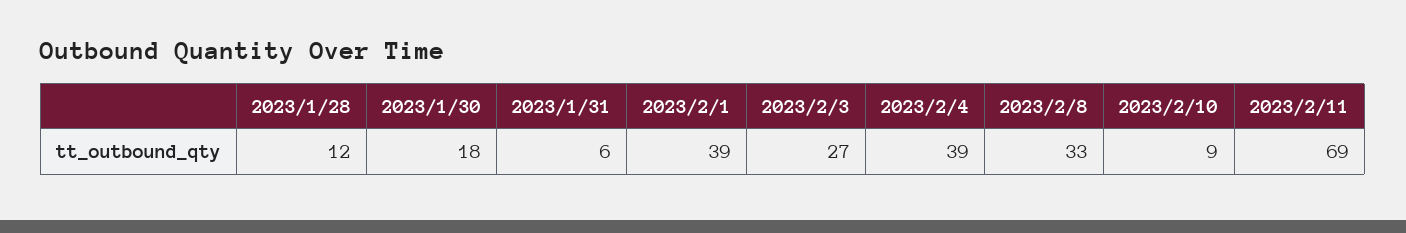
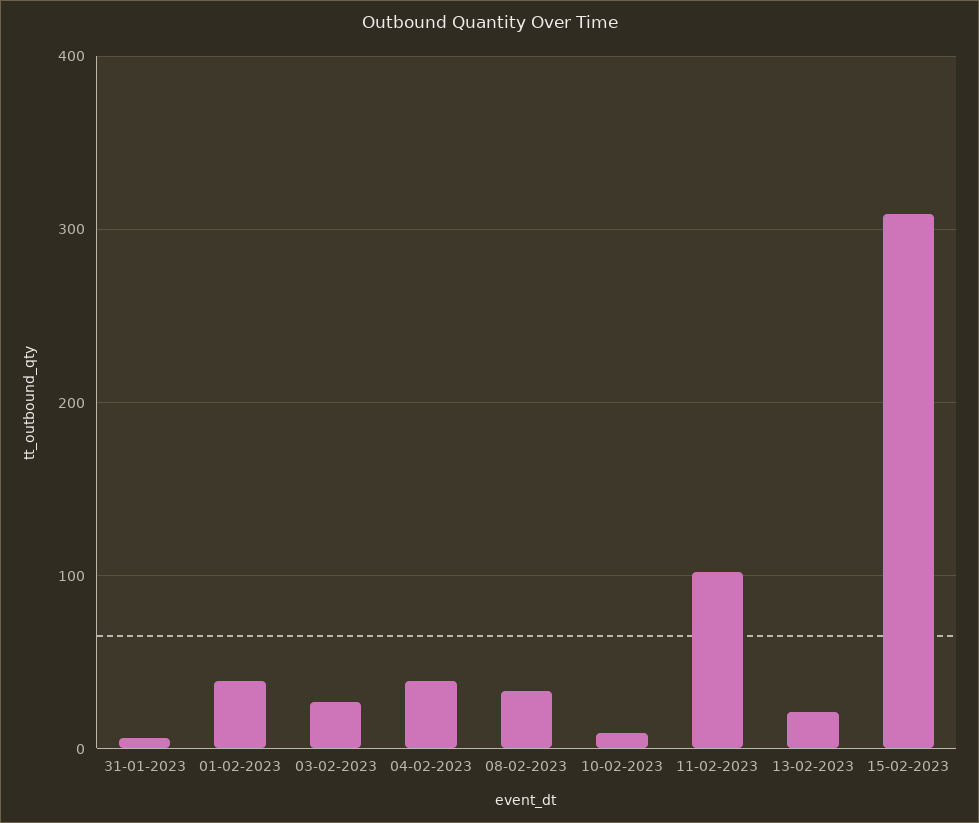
2023/1/28: 12 -> none
2023/1/30: 18 -> none
2023/2/11: 69 -> 100
13-02-2023: none -> 20
15-02-2023: none -> 310

